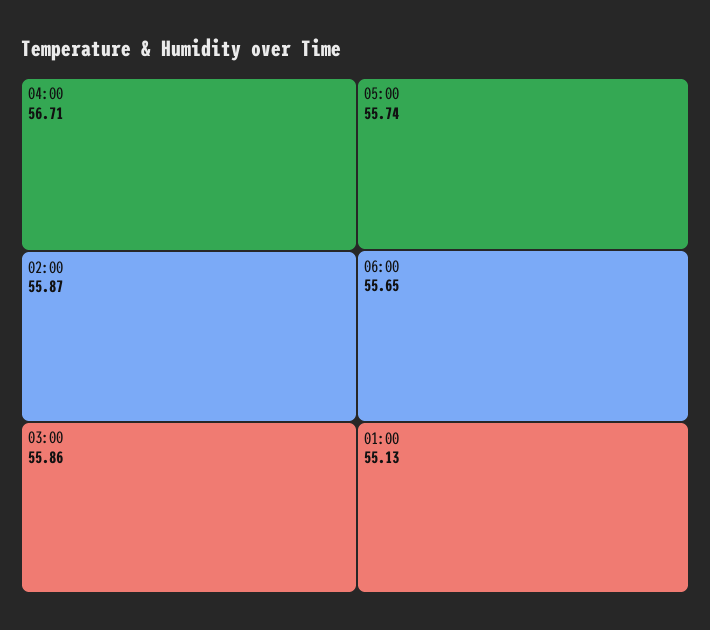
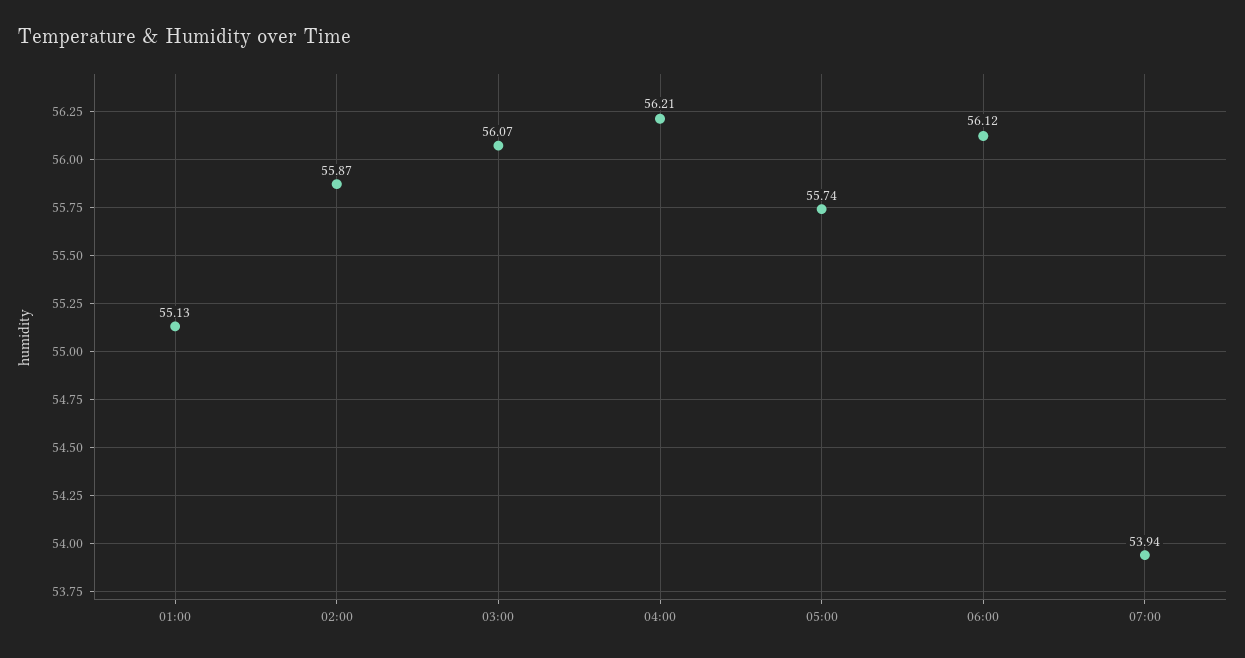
04:00: 56.71 -> 56.21
03:00: 55.86 -> 56.07
06:00: 55.65 -> 56.12
07:00: none -> 53.94

